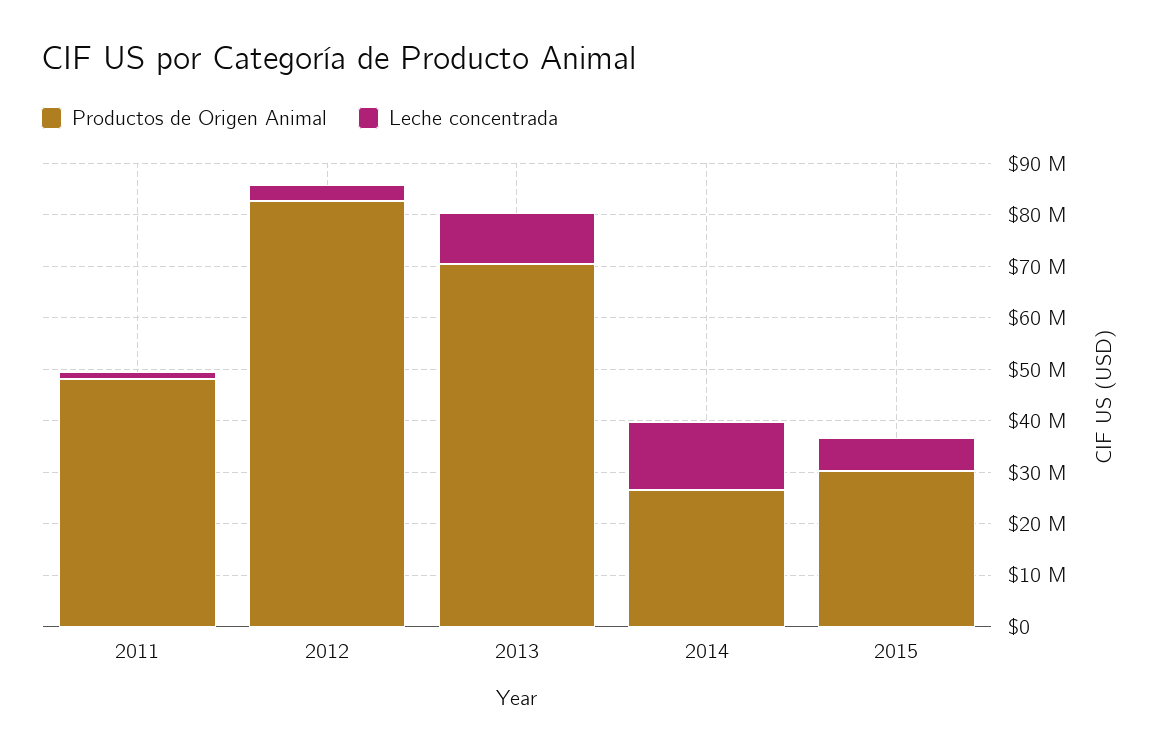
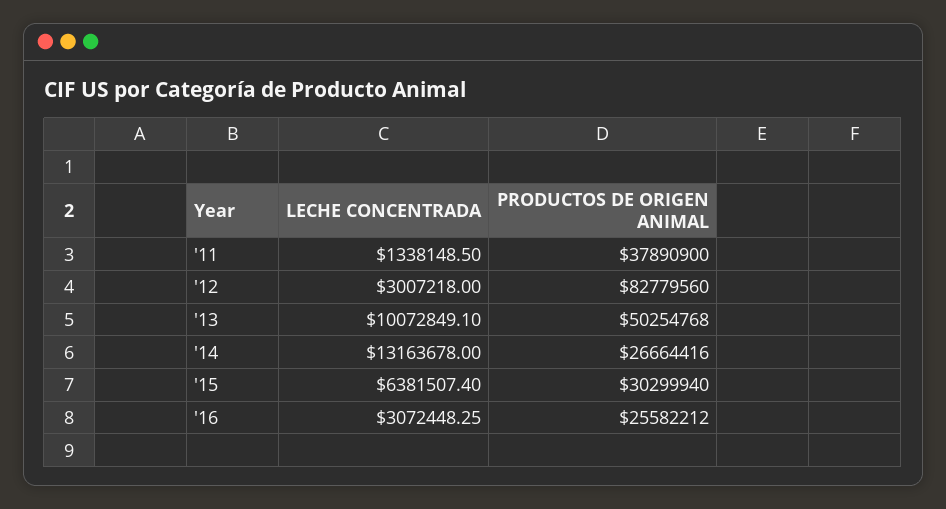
Productos de Origen Animal, 2011: 48000000 -> 37890900
Productos de Origen Animal, 2013: 70000000 -> 50254768
Leche concentrada, '16: none -> 3072448.25
Productos de Origen Animal, '16: none -> 25582212

